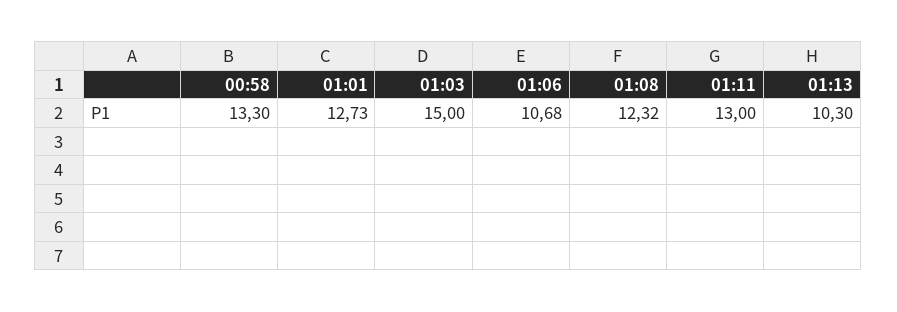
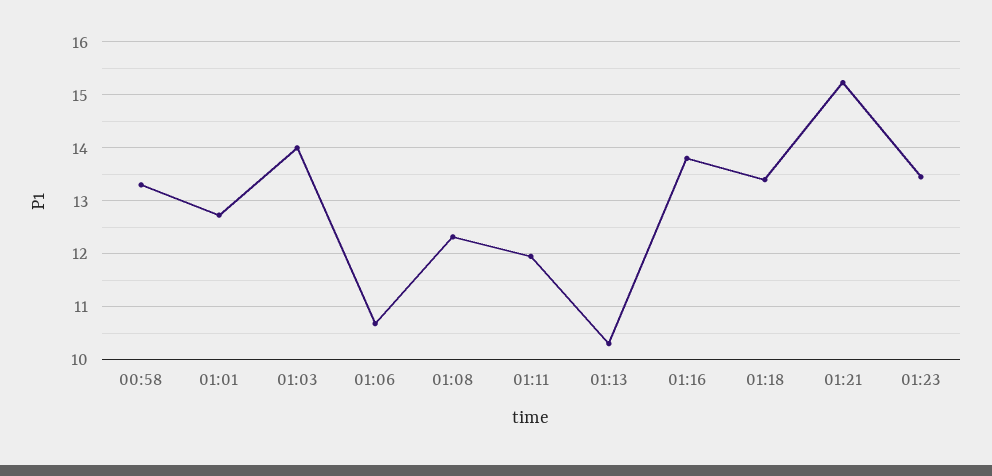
01:03: 15 -> 14
01:11: 13 -> 12
01:16: none -> 13.8
01:18: none -> 13.4
01:21: none -> 15.2
01:23: none -> 13.4

